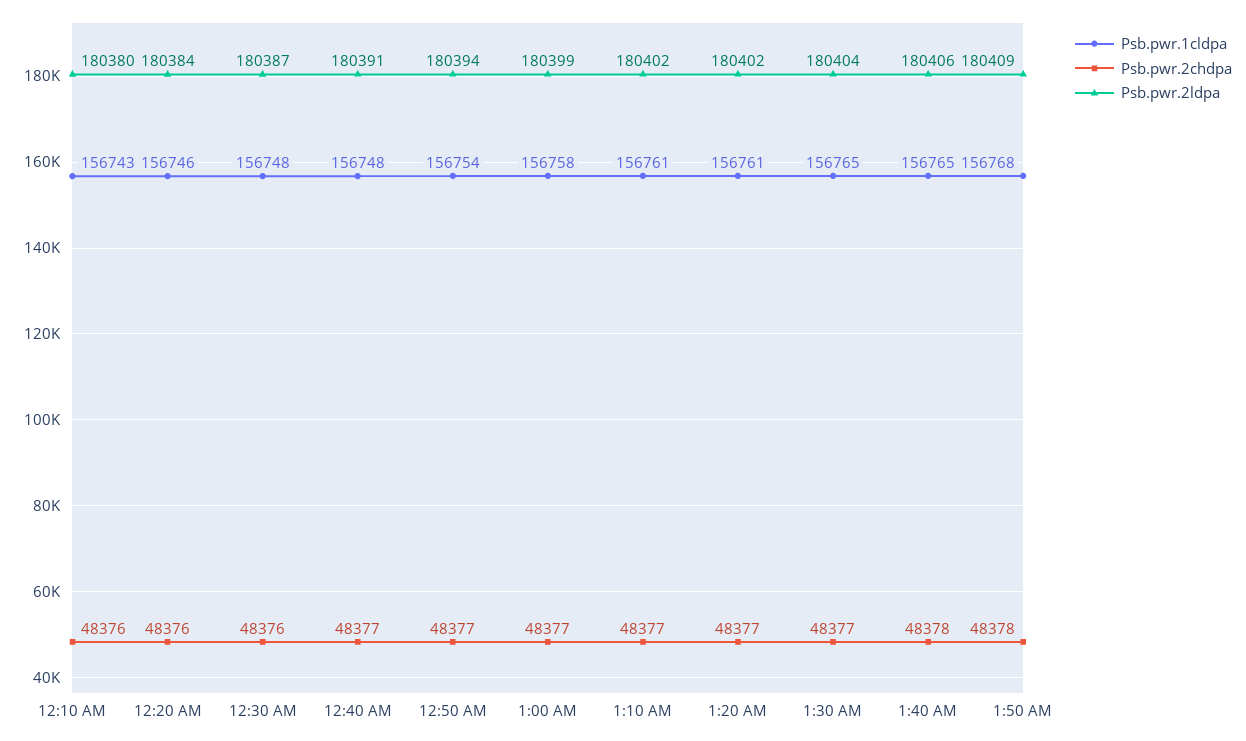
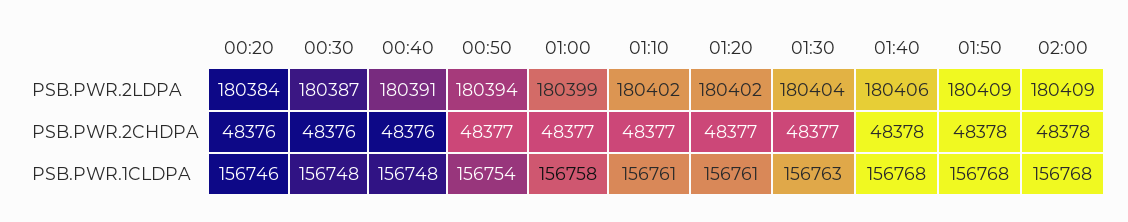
Psb.pwr.1cldpa, 12:10 AM: 156743 -> none
Psb.pwr.2chdpa, 12:10 AM: 48376 -> none
Psb.pwr.2ldpa, 12:10 AM: 180380 -> none
Psb.pwr.2chdpa, 12:40 AM: 48377 -> 48376
Psb.pwr.1cldpa, 1:30 AM: 156765 -> 156763
Psb.pwr.1cldpa, 1:40 AM: 156765 -> 156768
Psb.pwr.2ldpa, 02:00: none -> 180409
Psb.pwr.2chdpa, 02:00: none -> 48378
Psb.pwr.1cldpa, 02:00: none -> 156768

